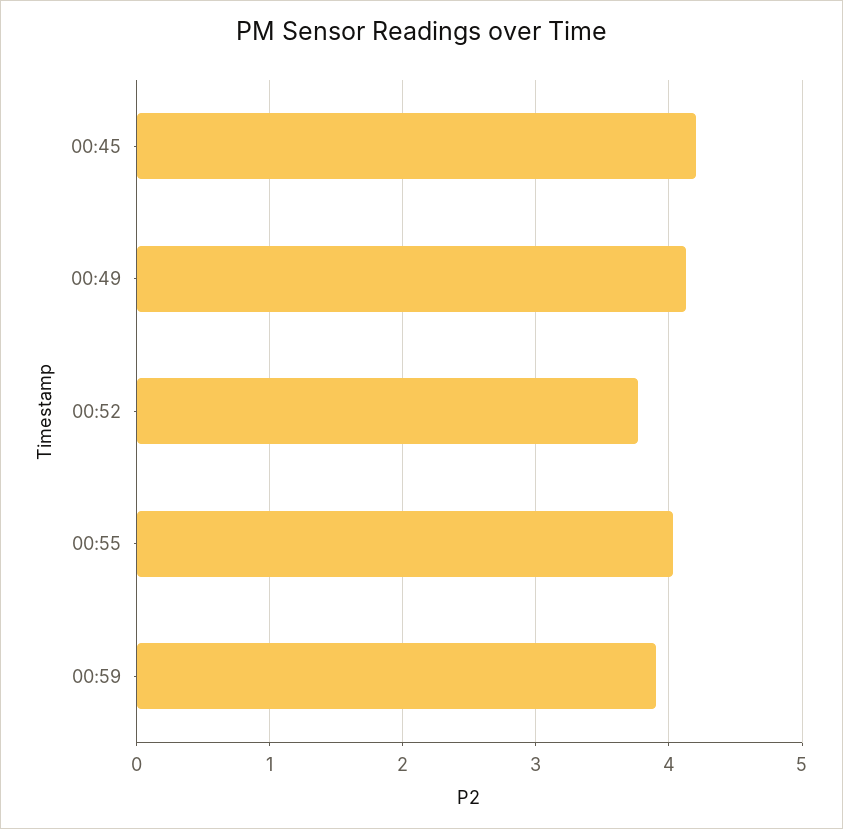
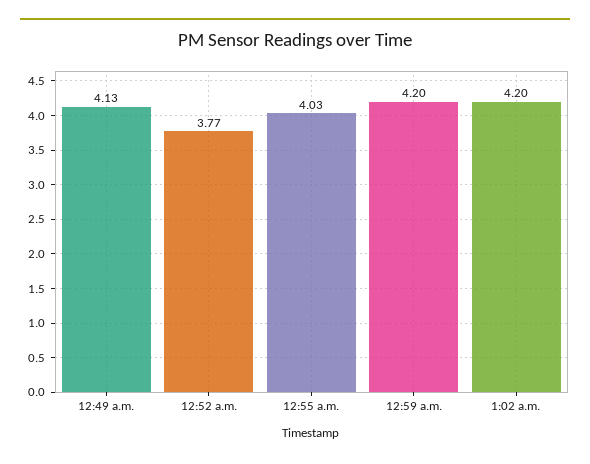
00:45: 4.2 -> none
00:59: 3.9 -> 4.2
1:02 a.m.: none -> 4.2

